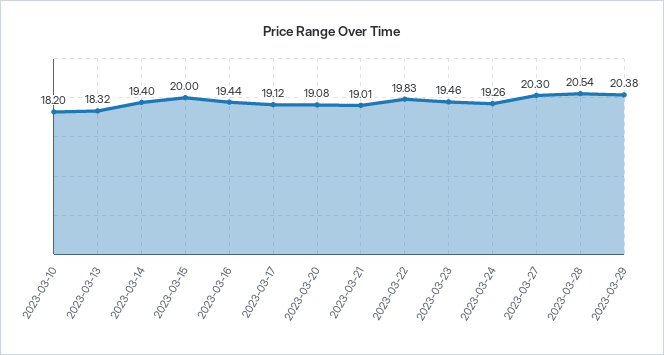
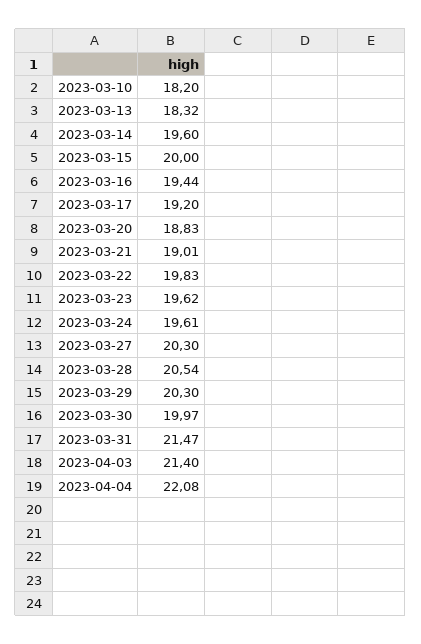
2023-03-14: 19.4 -> 19.6
2023-03-17: 19.12 -> 19.2
2023-03-20: 19.08 -> 18.83
2023-03-23: 19.46 -> 19.62
2023-03-24: 19.26 -> 19.61
2023-03-29: 20.38 -> 20.3
2023-03-30: none -> 19.97
2023-03-31: none -> 21.47
2023-04-03: none -> 21.4
2023-04-04: none -> 22.08

